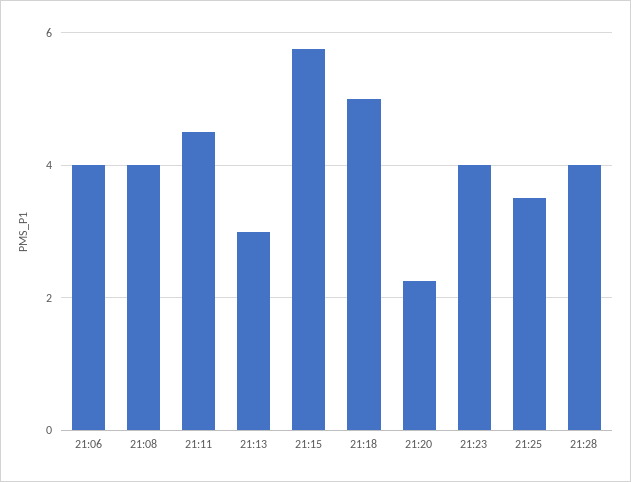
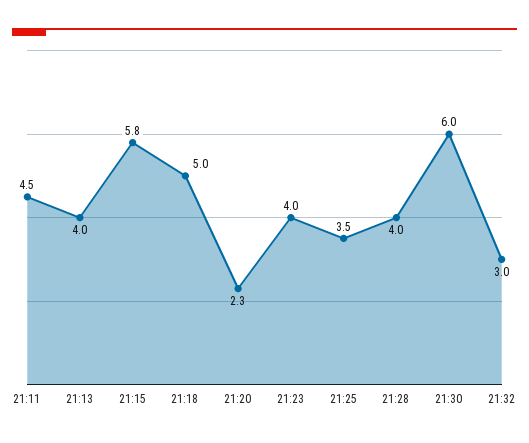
21:06: 4 -> none
21:08: 4 -> none
21:13: 3 -> 4
21:30: none -> 6
21:32: none -> 3

